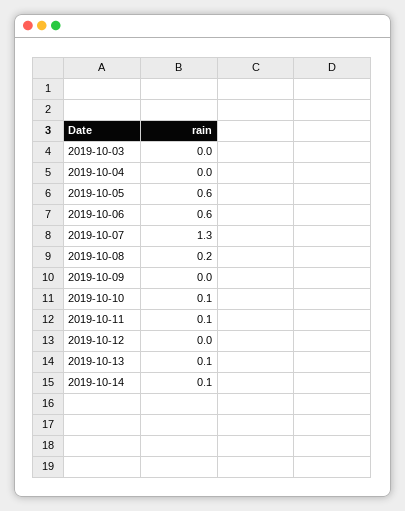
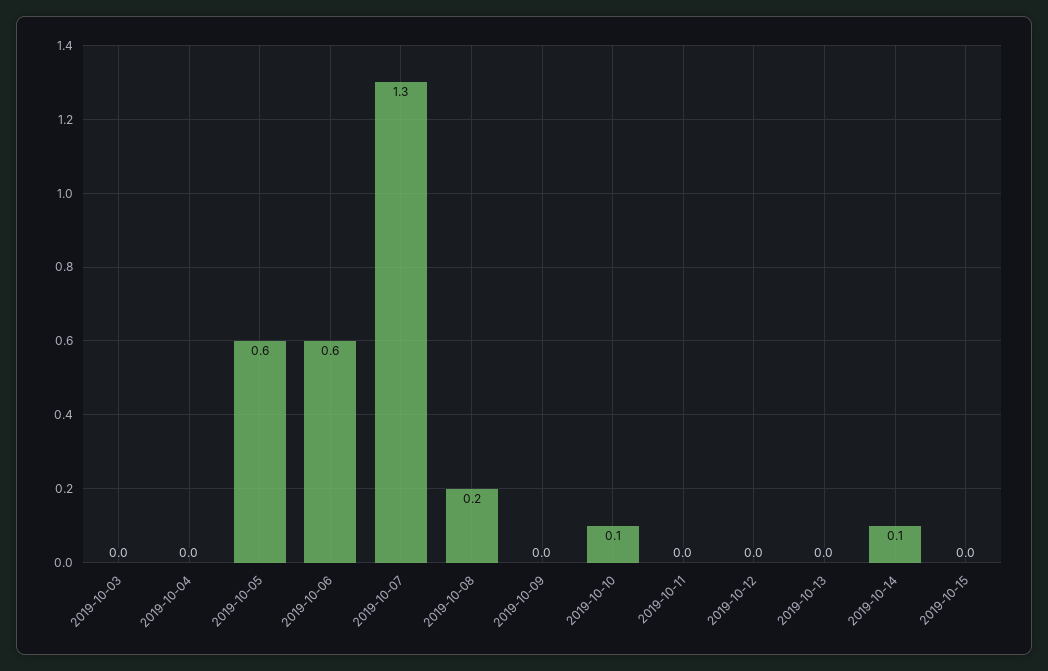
2019-10-11: 0.1 -> 0
2019-10-13: 0.1 -> 0
2019-10-15: none -> 0

